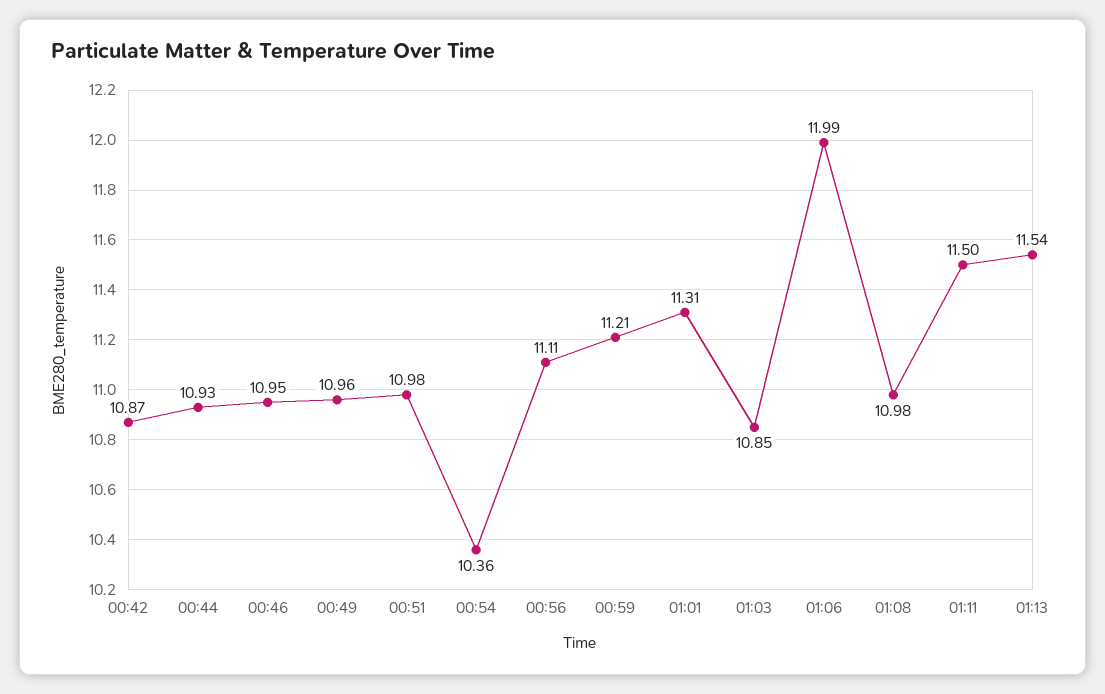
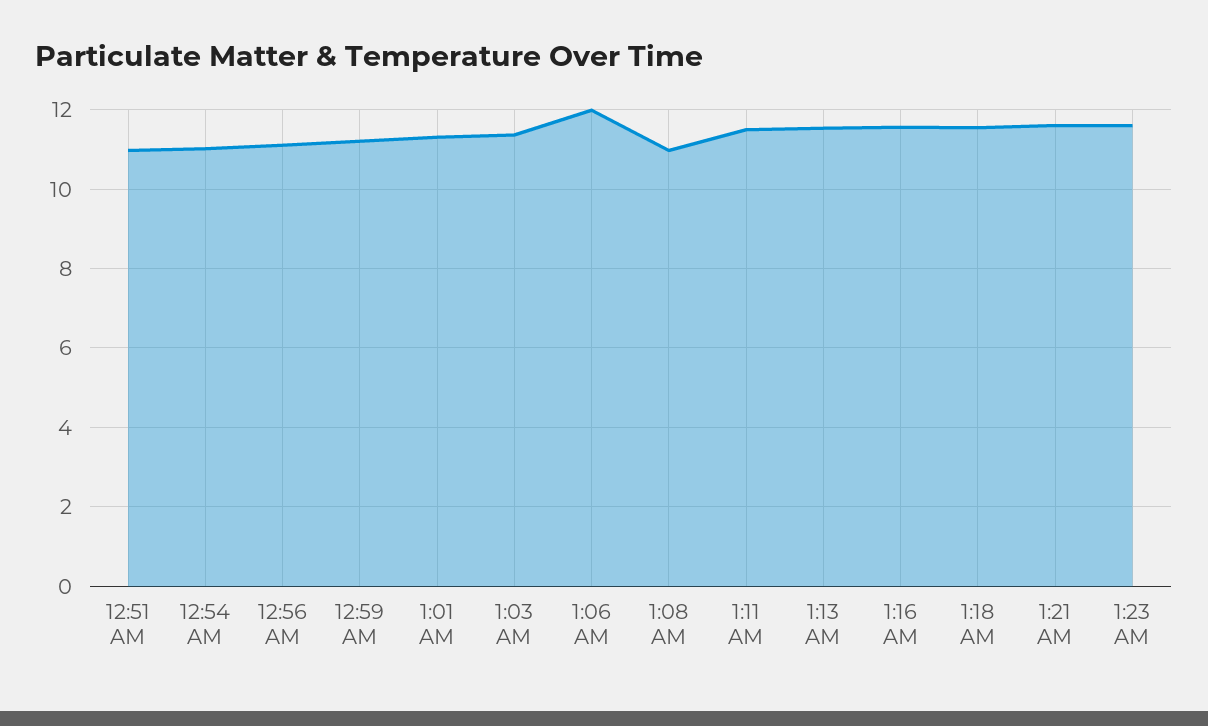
00:42: 10.87 -> none
00:44: 10.93 -> none
00:46: 10.95 -> none
00:49: 10.96 -> none
00:54: 10.36 -> 11
01:03: 10.85 -> 11.4
1:16 AM: none -> 11.6
1:18 AM: none -> 11.6
1:21 AM: none -> 11.6
1:23 AM: none -> 11.6

